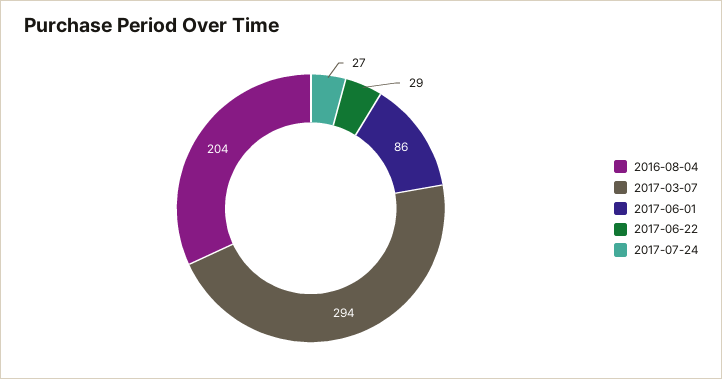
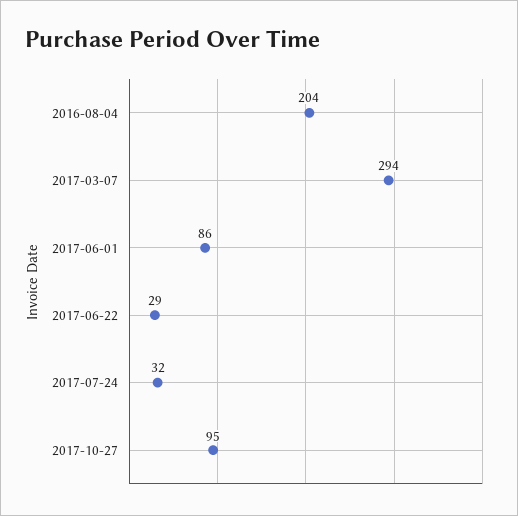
2017-07-24: 27 -> 32
2017-10-27: none -> 95

